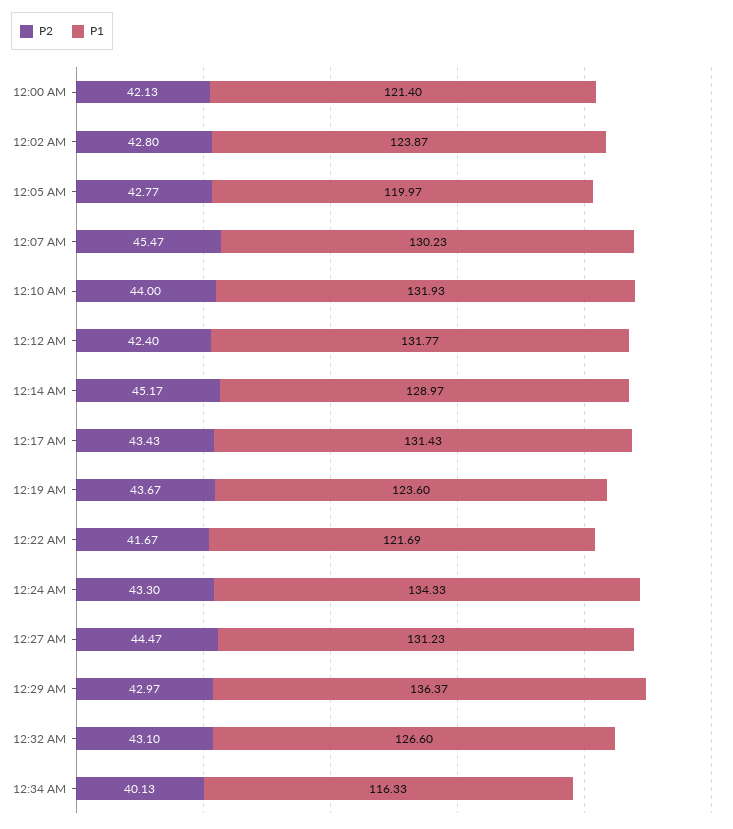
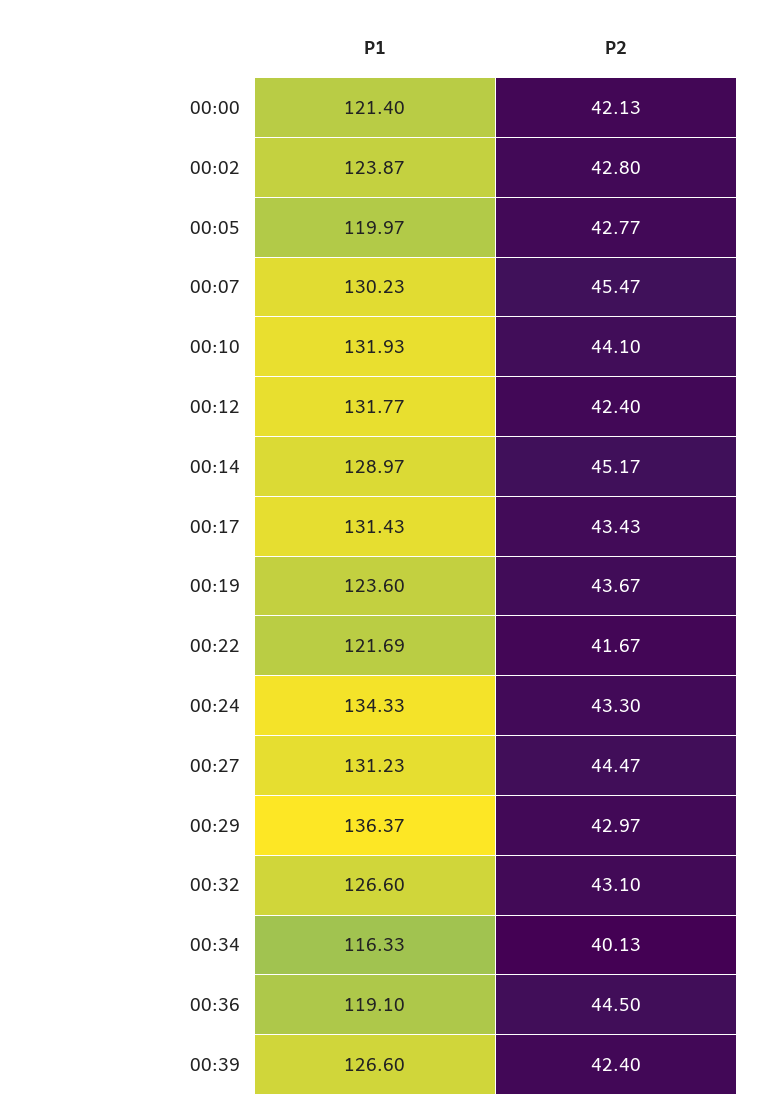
P2, 12:10 AM: 44 -> 44.1
P1, 00:36: none -> 119.1
P2, 00:36: none -> 44.5
P1, 00:39: none -> 126.6
P2, 00:39: none -> 42.4

